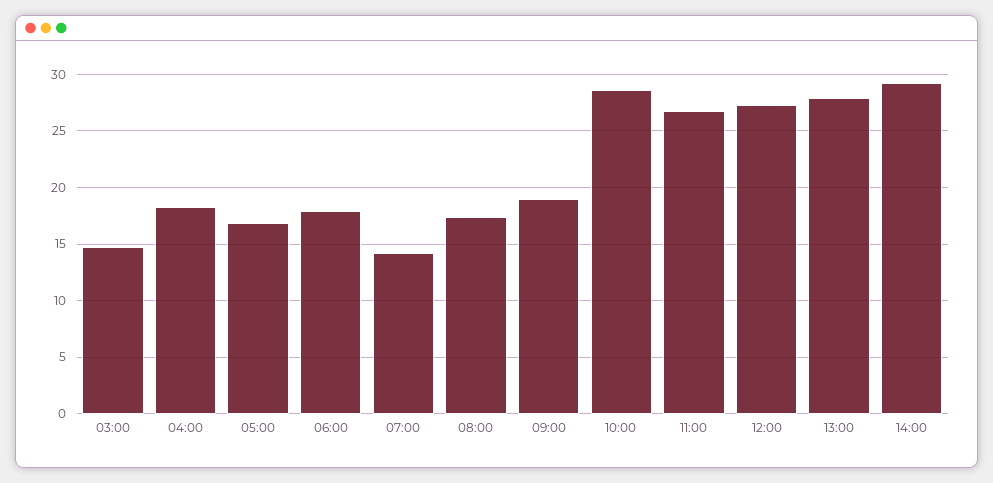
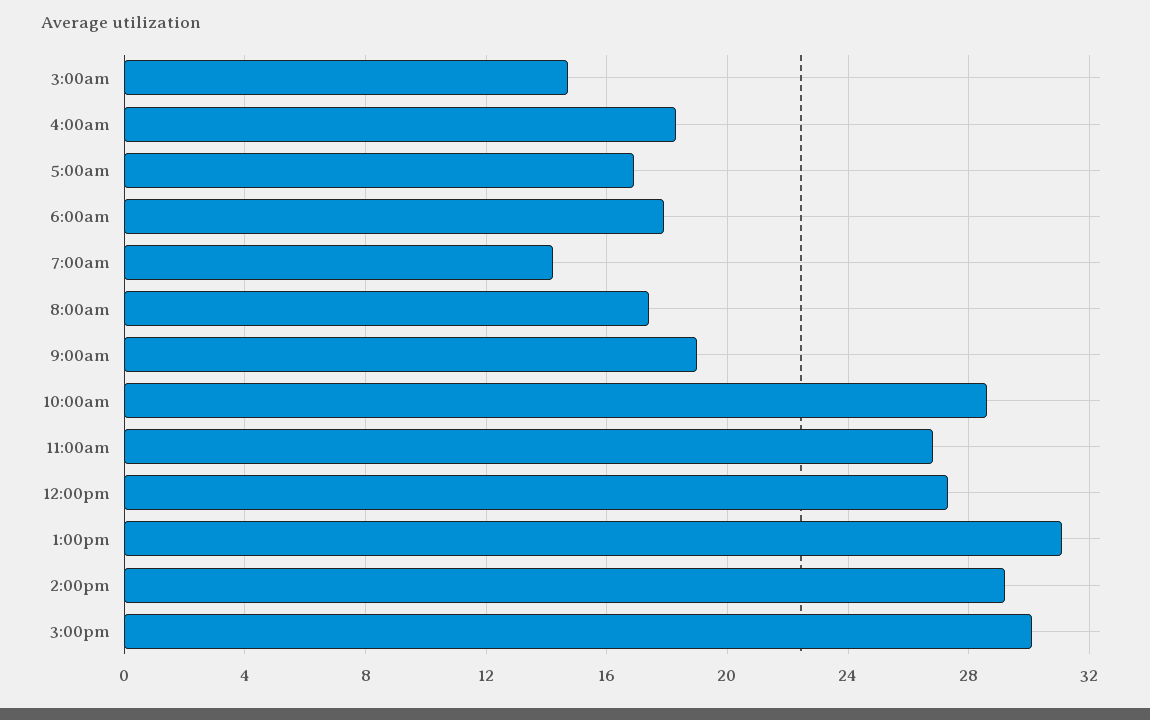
13:00: 28 -> 31
3:00pm: none -> 30

